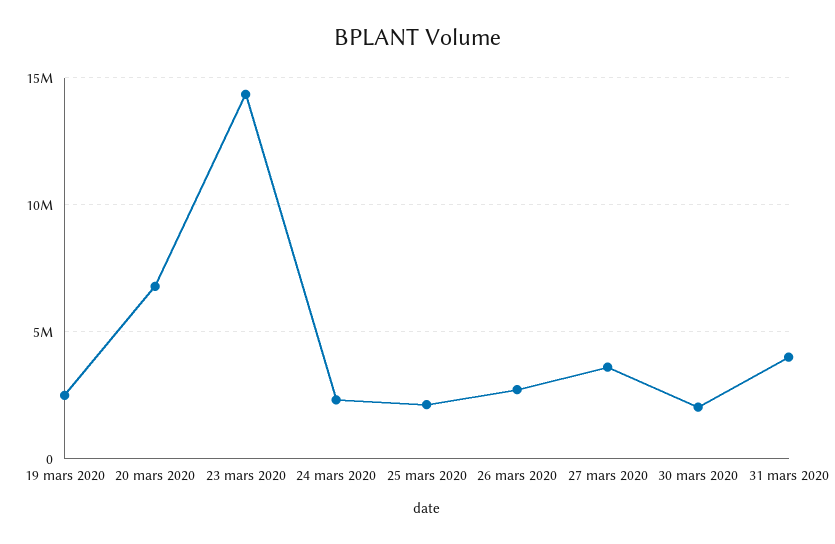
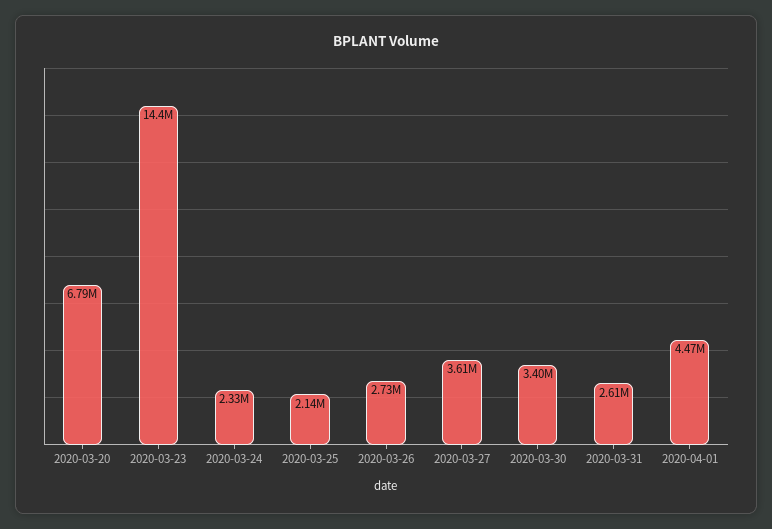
19 mars 2020: 2500000 -> none
30 mars 2020: 2000000 -> 3400000
31 mars 2020: 4000000 -> 2610000
2020-04-01: none -> 4470000

